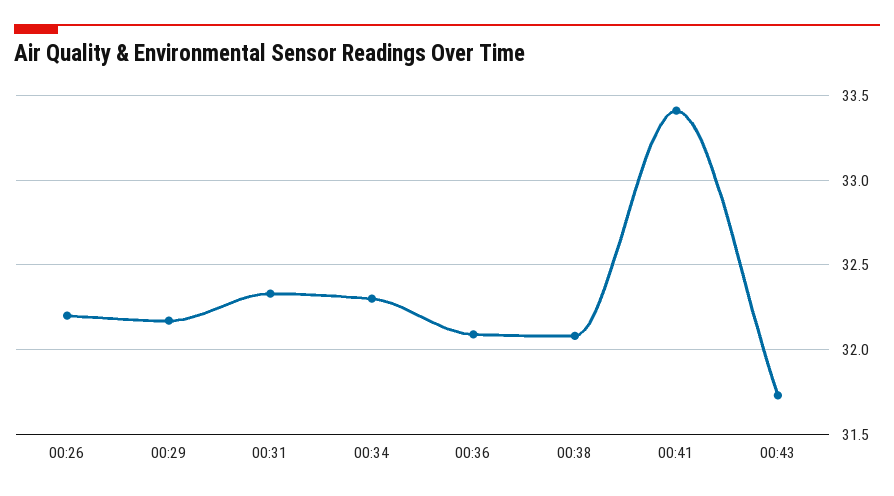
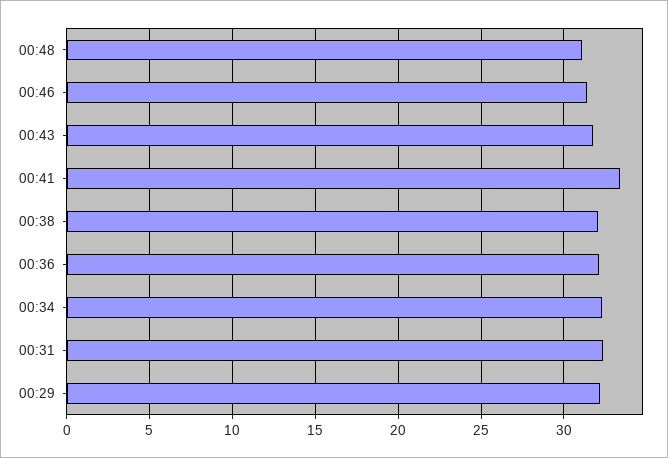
00:26: 32.2 -> none
00:48: none -> 31
00:46: none -> 31.5

